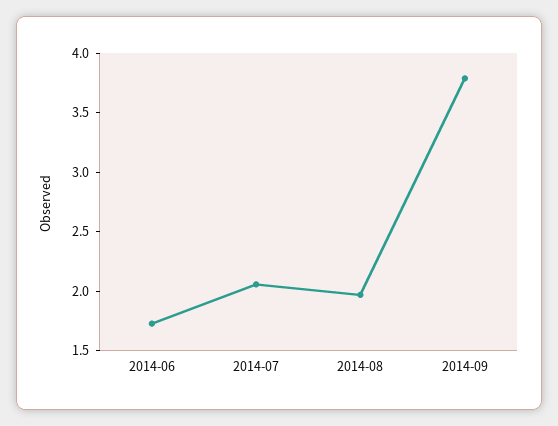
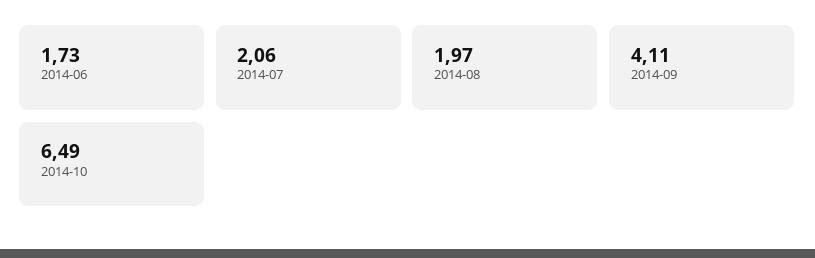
2014-09: 3.8 -> 4.11
2014-10: none -> 6.49

